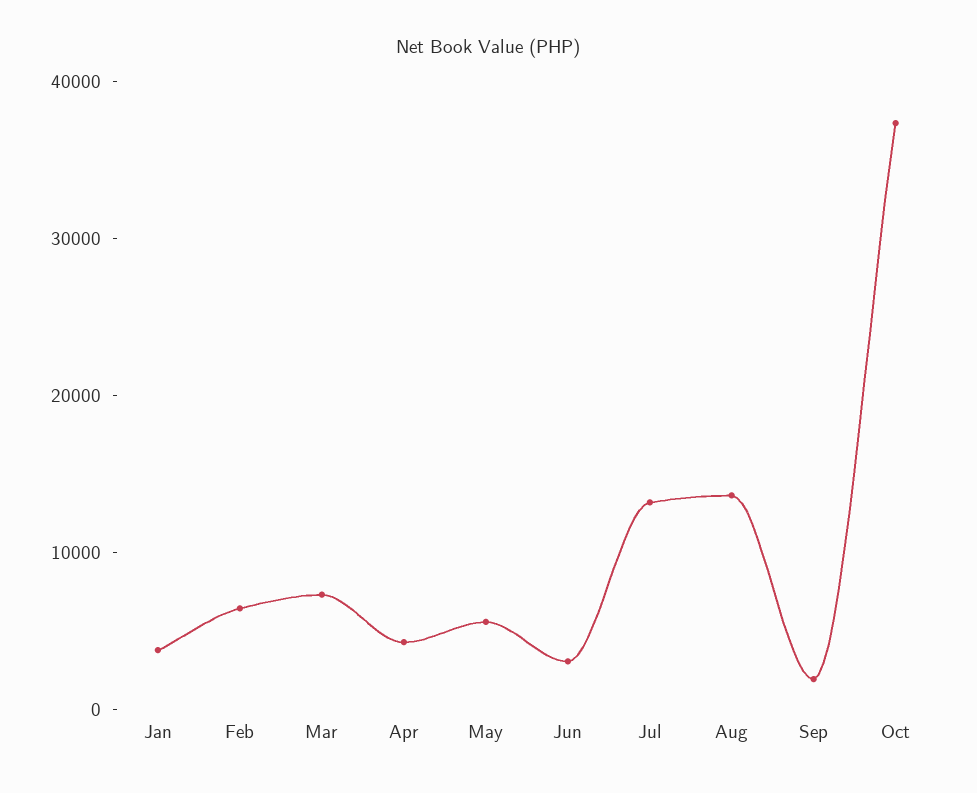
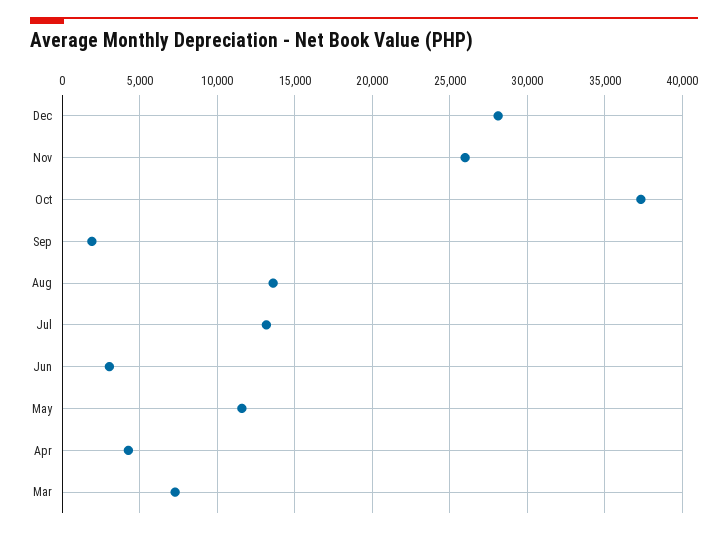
Jan: 4000 -> none
Feb: 6000 -> none
May: 6000 -> 11500
Dec: none -> 28000
Nov: none -> 26000

